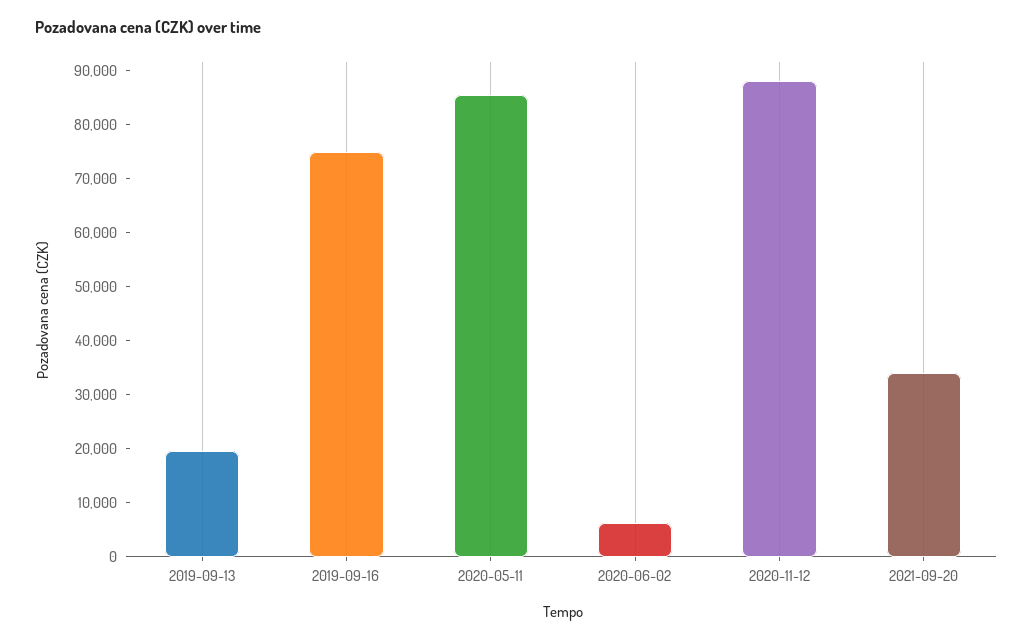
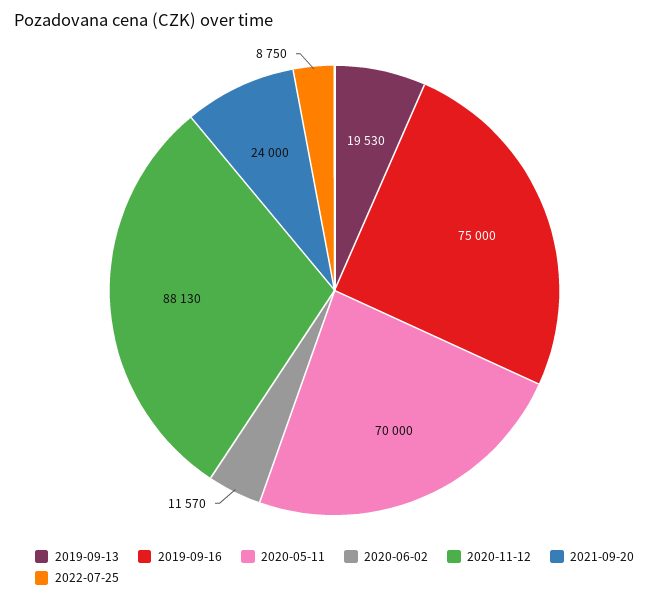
2020-05-11: 86000 -> 70000
2020-06-02: 6000 -> 11570
2021-09-20: 34000 -> 24000
2022-07-25: none -> 8750

